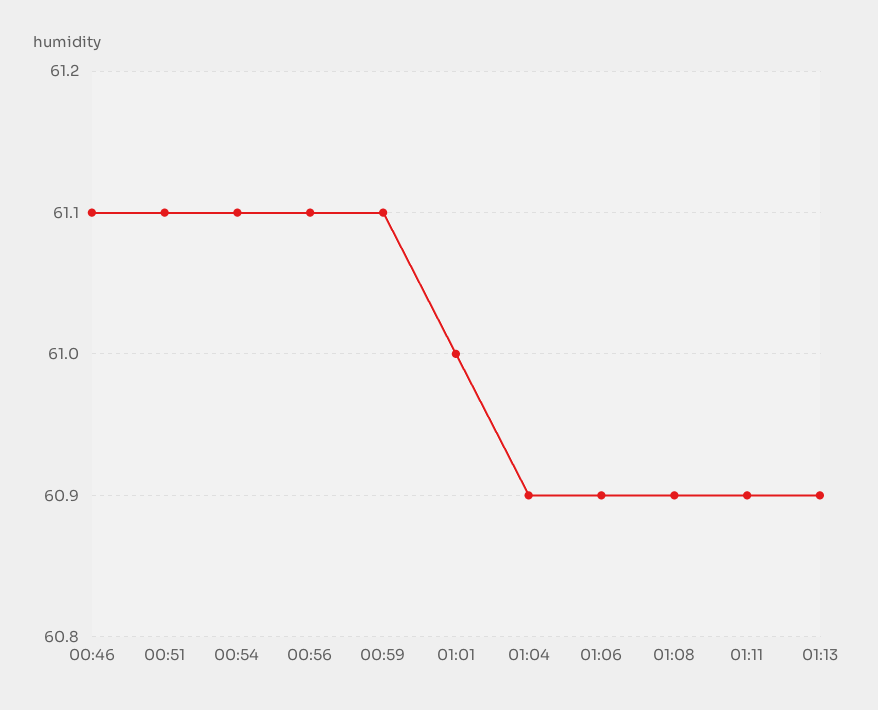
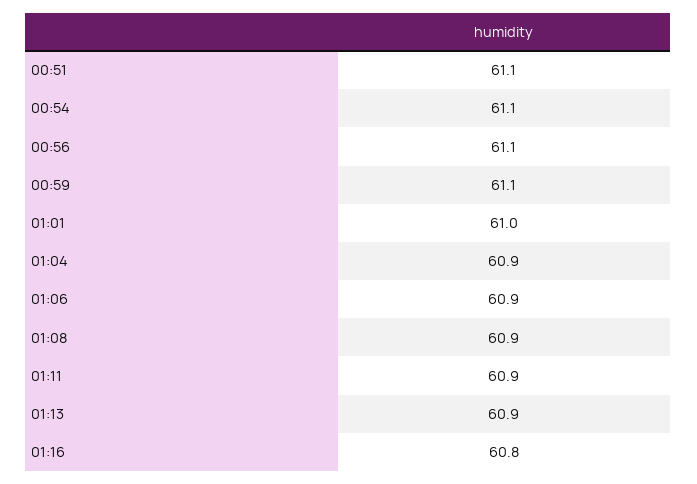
00:46: 61.1 -> none
01:16: none -> 60.8

